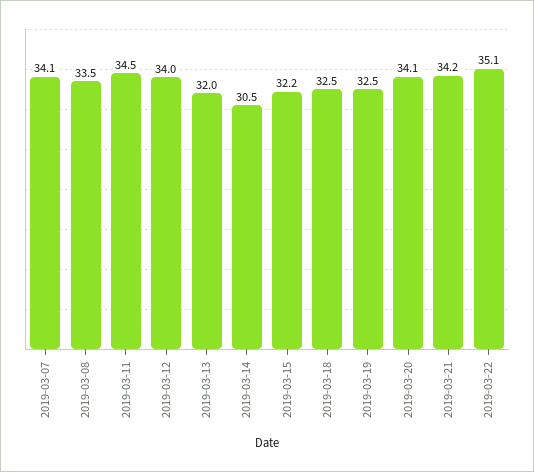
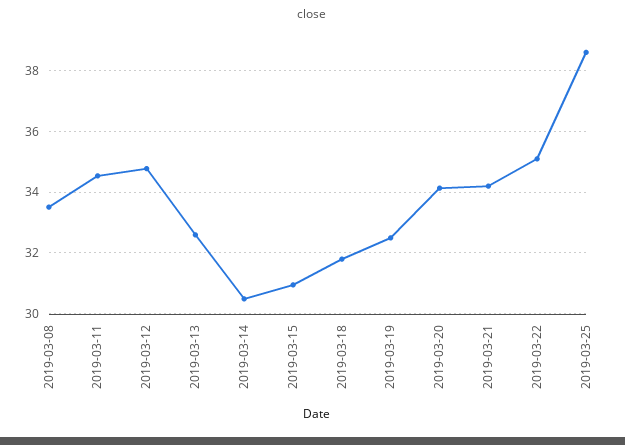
2019-03-07: 34.1 -> none
2019-03-12: 34 -> 34.8
2019-03-13: 32 -> 32.6
2019-03-15: 32.2 -> 31
2019-03-18: 32.5 -> 31.8
2019-03-25: none -> 38.6

